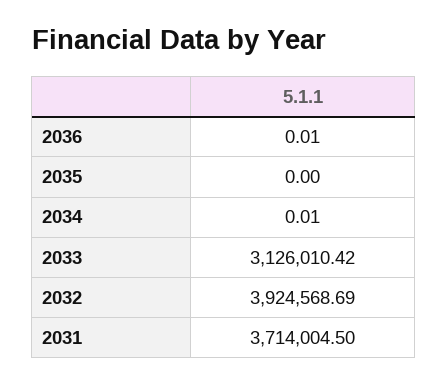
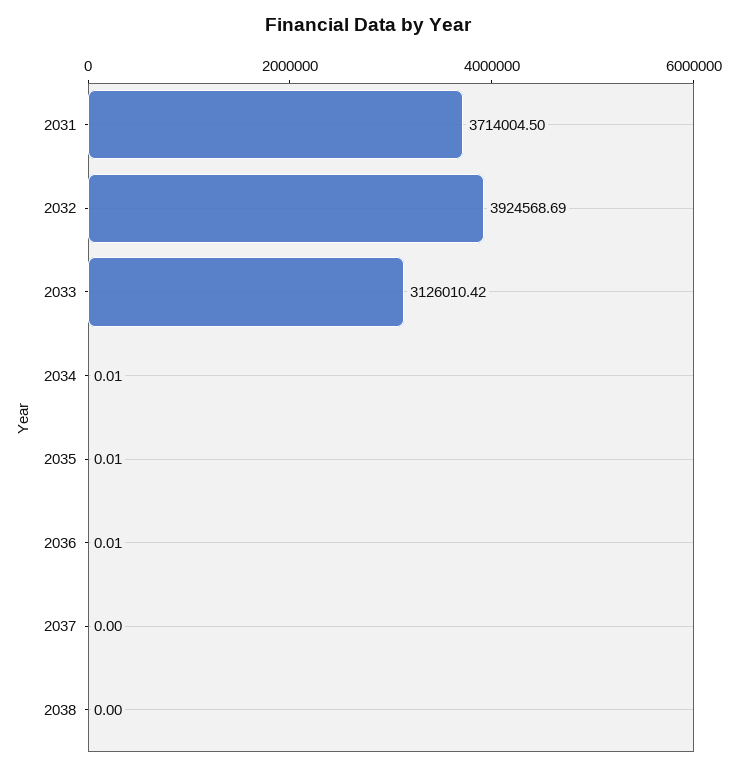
2035: 0 -> 0.01
2037: none -> 0
2038: none -> 0

